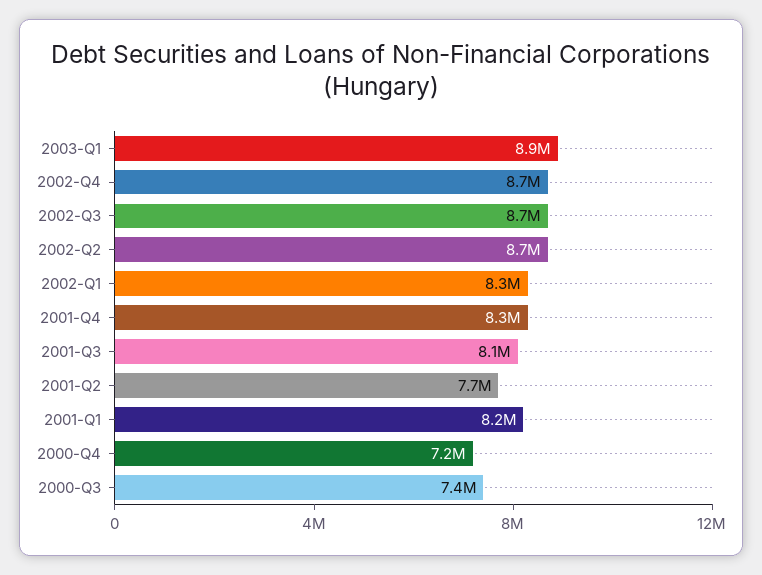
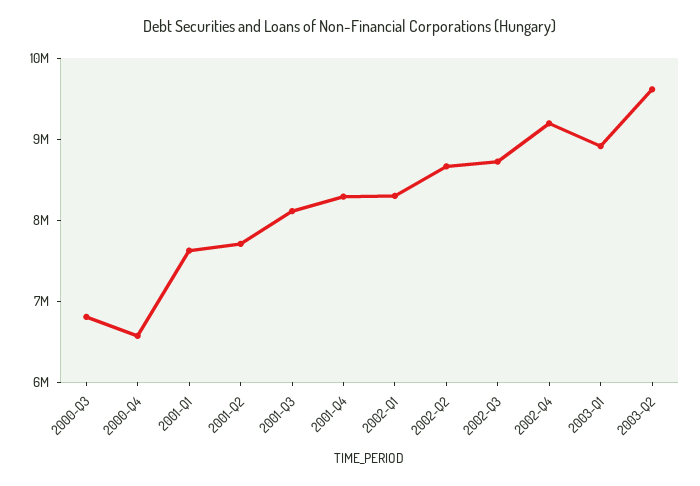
2002-Q4: 8700000 -> 9200000
2001-Q1: 8200000 -> 7600000
2000-Q4: 7200000 -> 6600000
2000-Q3: 7400000 -> 6800000
2003-Q2: none -> 9600000

